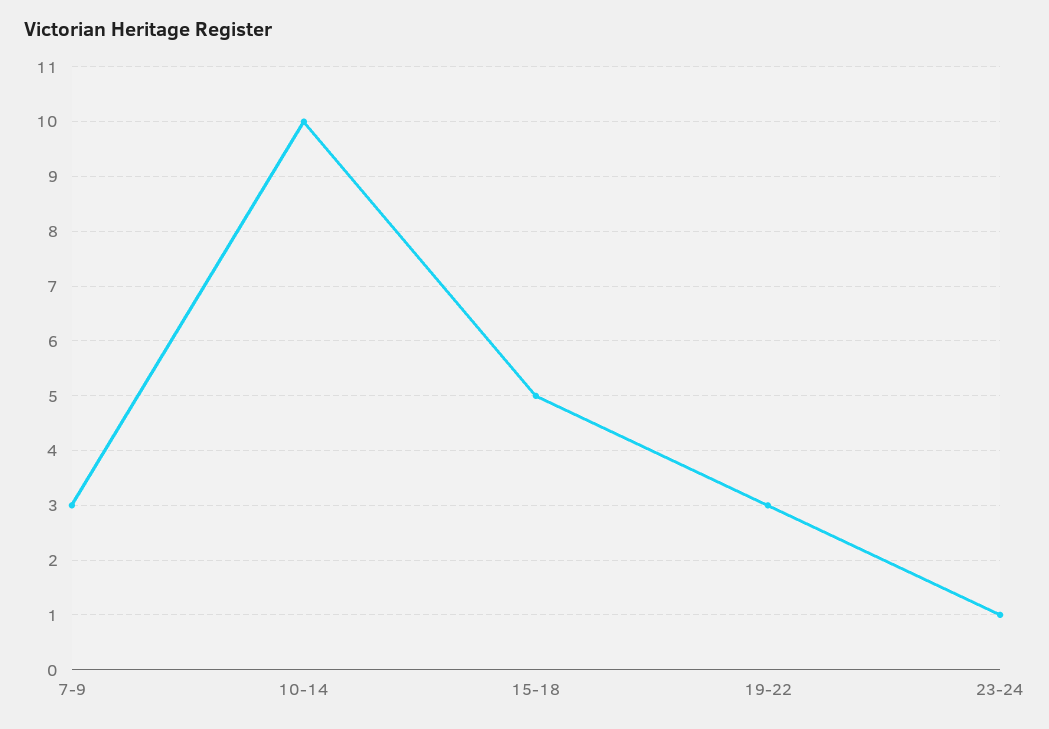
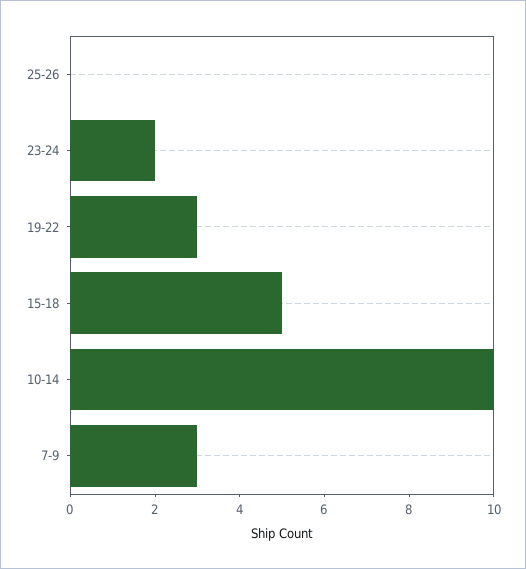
23-24: 1 -> 2
25-26: none -> 0

